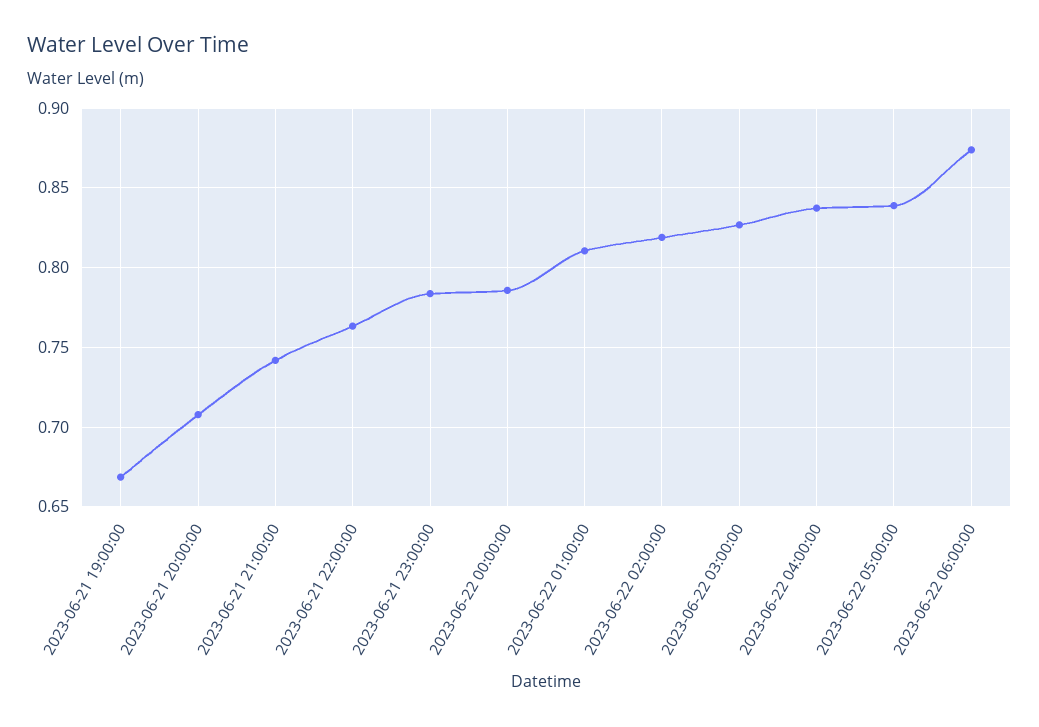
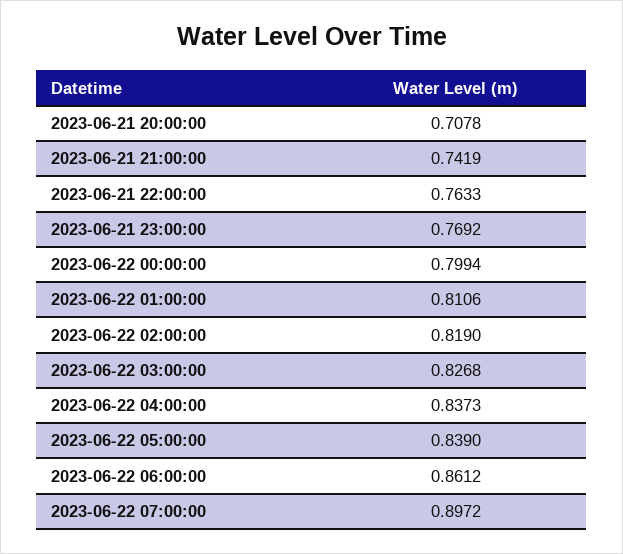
2023-06-21 19:00:00: 0.67 -> none
2023-06-21 23:00:00: 0.785 -> 0.7692
2023-06-22 00:00:00: 0.785 -> 0.7994
2023-06-22 06:00:00: 0.875 -> 0.8612
2023-06-22 07:00:00: none -> 0.8972

